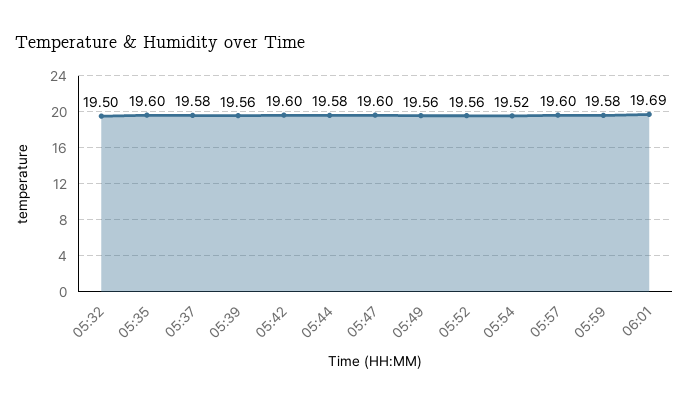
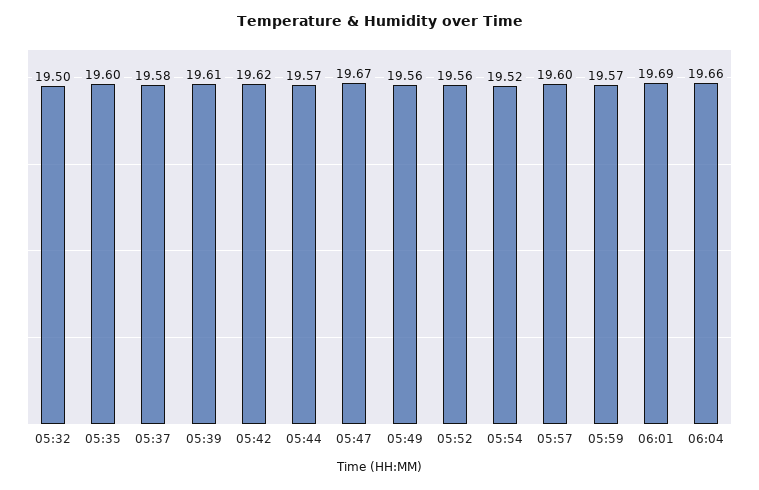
05:39: 19.56 -> 19.61
05:42: 19.6 -> 19.62
05:44: 19.58 -> 19.57
05:47: 19.6 -> 19.67
05:59: 19.58 -> 19.57
06:04: none -> 19.66

